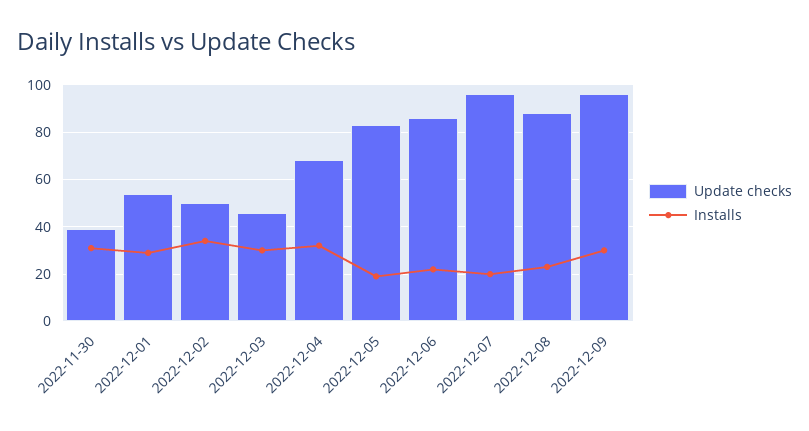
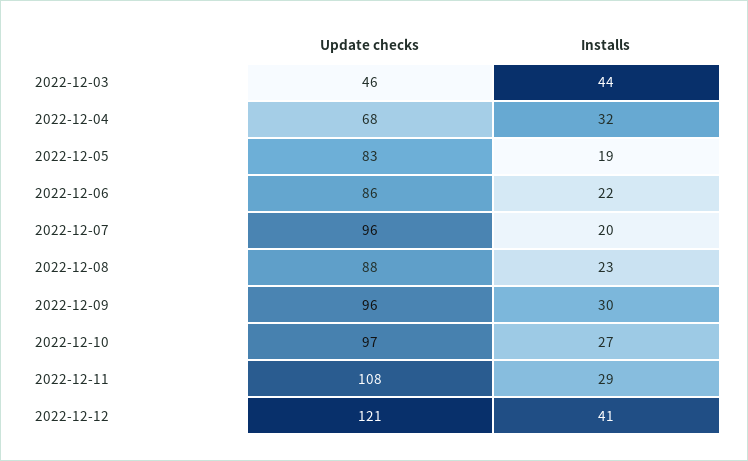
Update checks, 2022-11-30: 40 -> none
Installs, 2022-11-30: 30 -> none
Update checks, 2022-12-01: 55 -> none
Installs, 2022-12-01: 30 -> none
Update checks, 2022-12-02: 50 -> none
Installs, 2022-12-02: 35 -> none
Installs, 2022-12-03: 30 -> 44
Update checks, 2022-12-10: none -> 97
Installs, 2022-12-10: none -> 27
Update checks, 2022-12-11: none -> 108
Installs, 2022-12-11: none -> 29
Update checks, 2022-12-12: none -> 121
Installs, 2022-12-12: none -> 41

